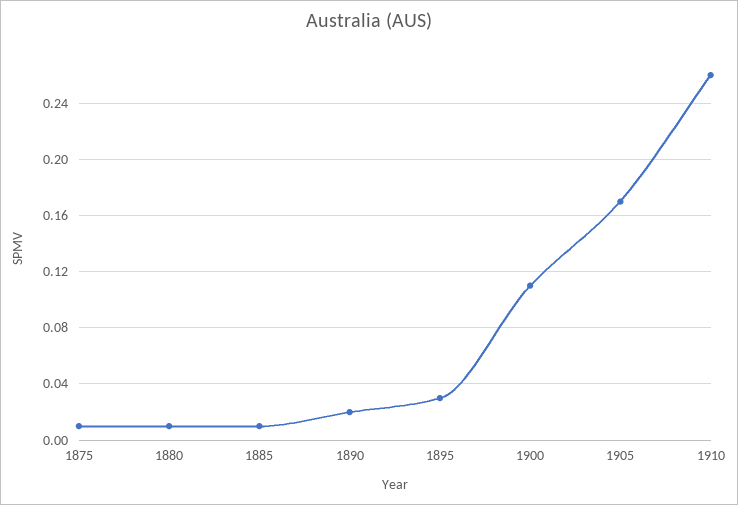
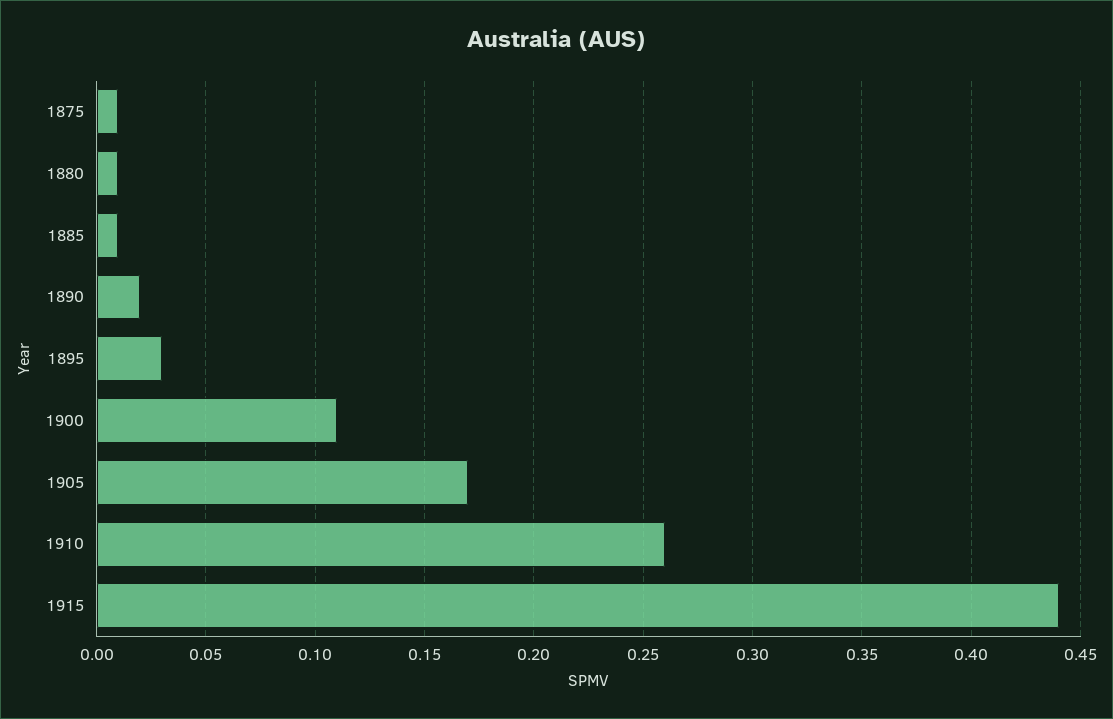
1915: none -> 0.44

